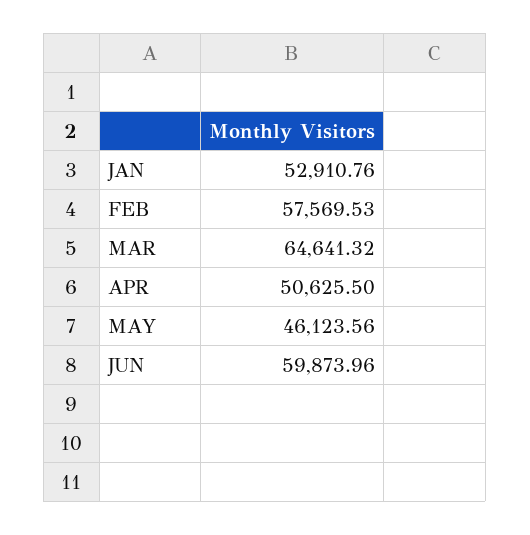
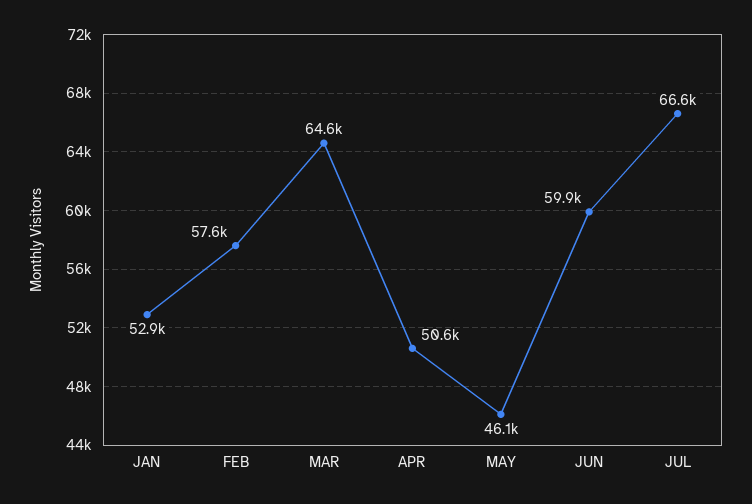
JUL: none -> 66600

